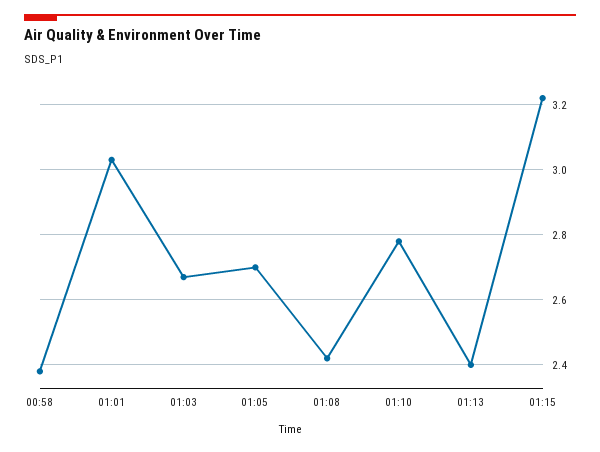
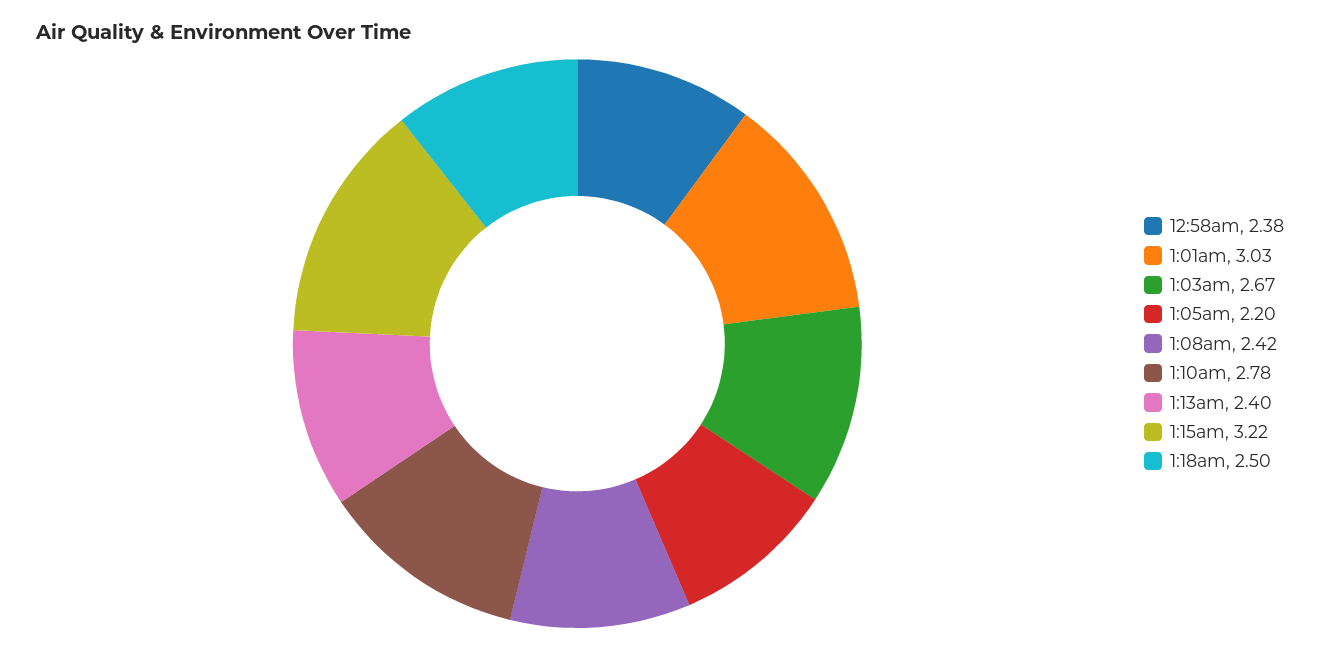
01:05: 2.7 -> 2.2
1:18am: none -> 2.5

